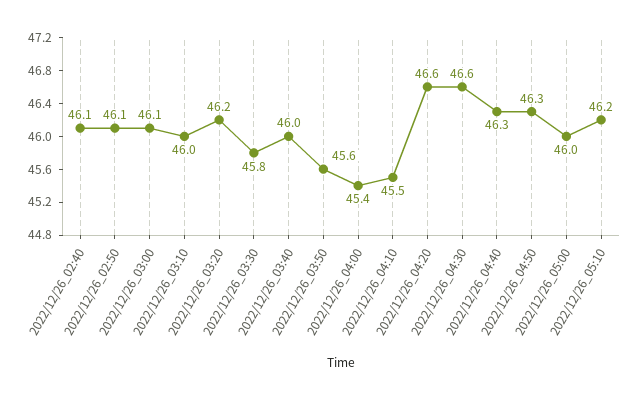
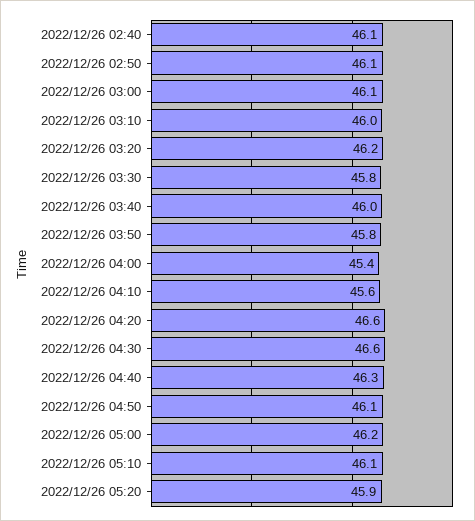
2022/12/26_03:50: 45.6 -> 45.8
2022/12/26_04:10: 45.5 -> 45.6
2022/12/26_04:50: 46.3 -> 46.1
2022/12/26_05:00: 46 -> 46.2
2022/12/26_05:10: 46.2 -> 46.1
2022/12/26 05:20: none -> 45.9

